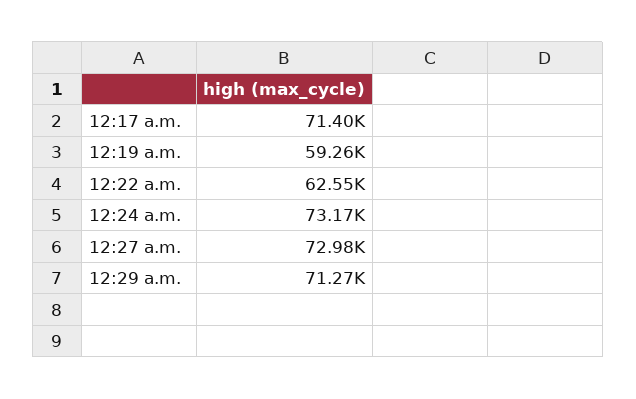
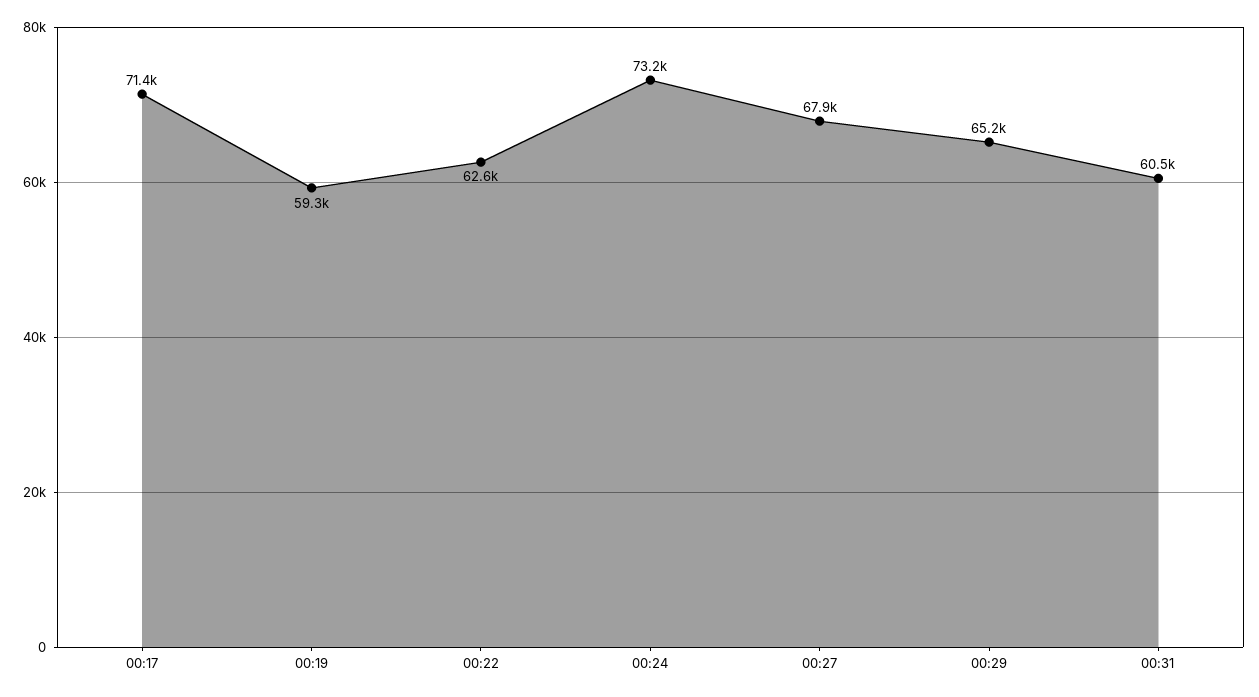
12:27 a.m.: 72980 -> 67900
12:29 a.m.: 71270 -> 65200
00:31: none -> 60500

